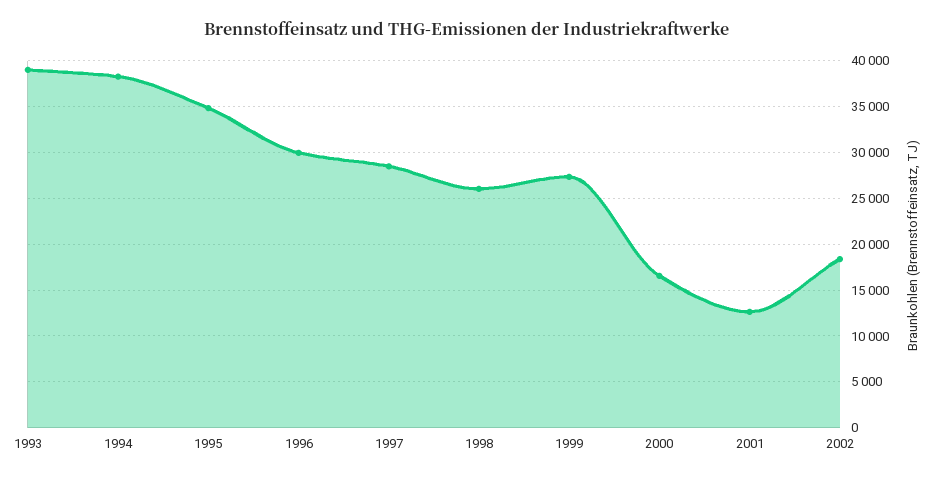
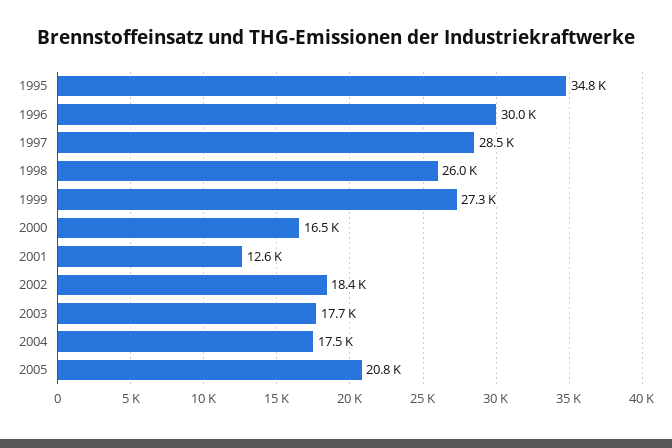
1993: 39000 -> none
1994: 38000 -> none
2003: none -> 17700
2004: none -> 17500
2005: none -> 20800

